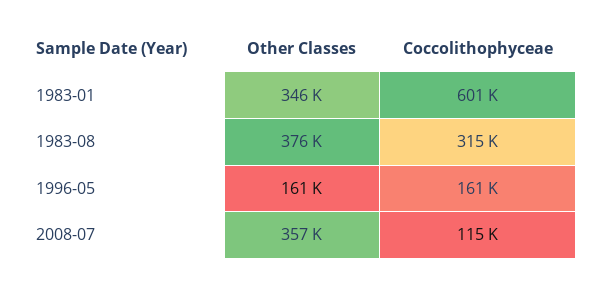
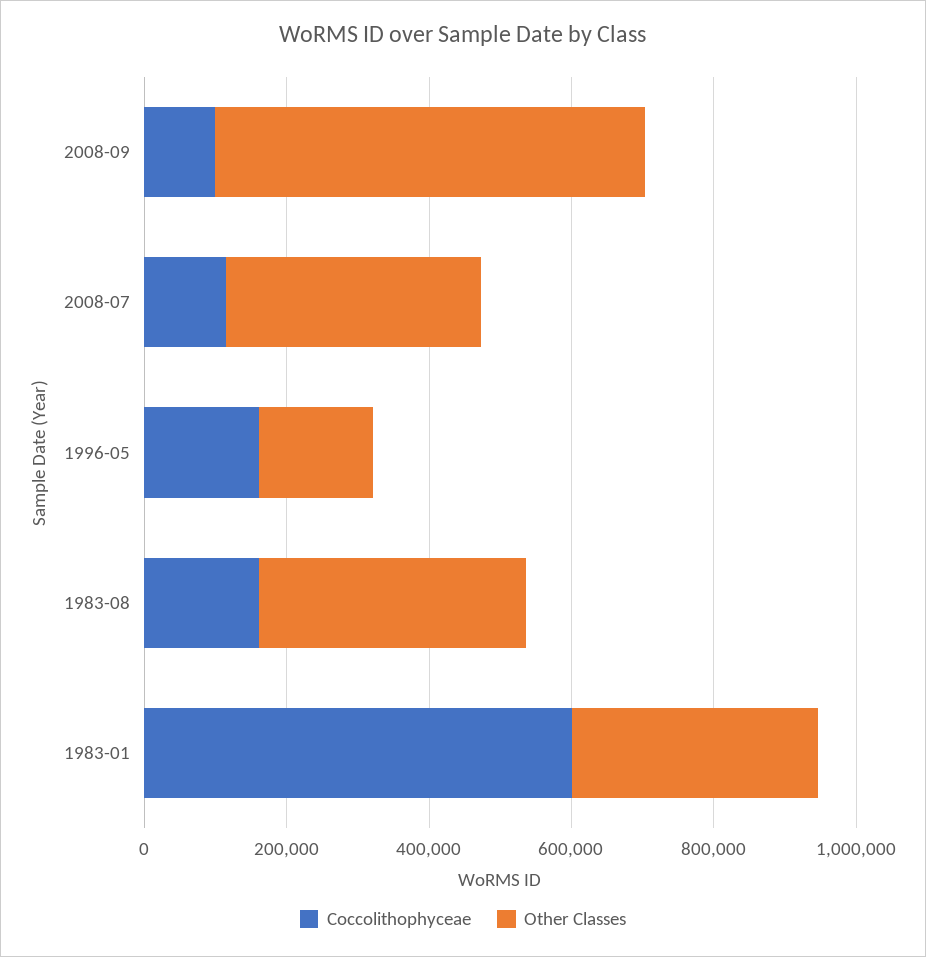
Coccolithophyceae, 1983-08: 315000 -> 150000
Coccolithophyceae, 2008-09: none -> 100000
Other Classes, 2008-09: none -> 600000

